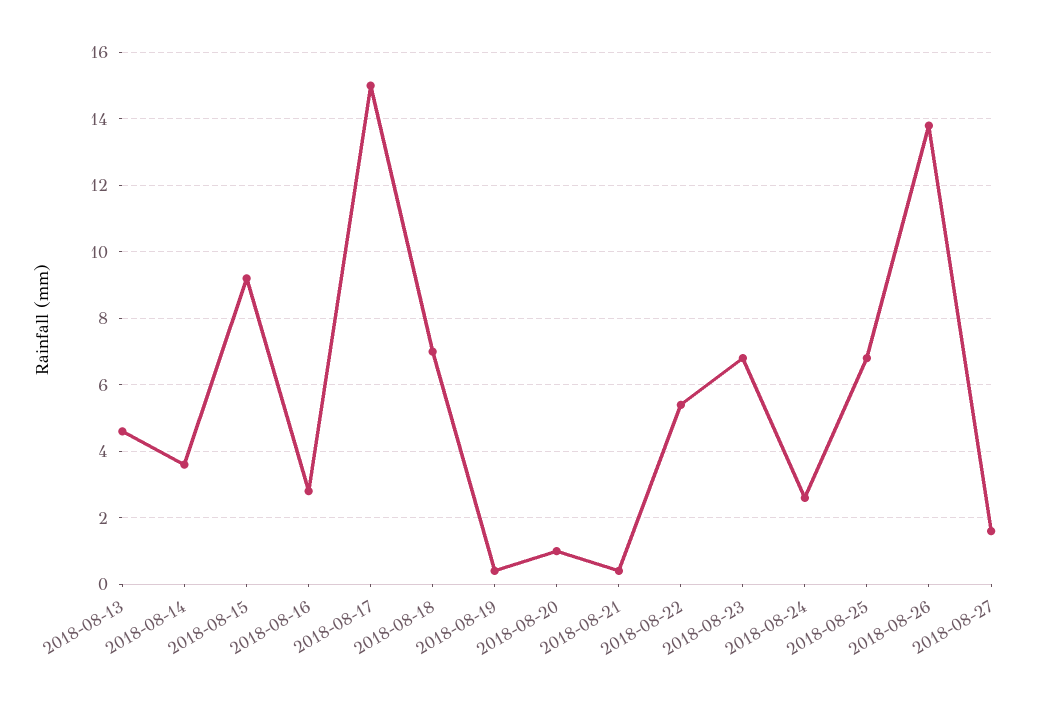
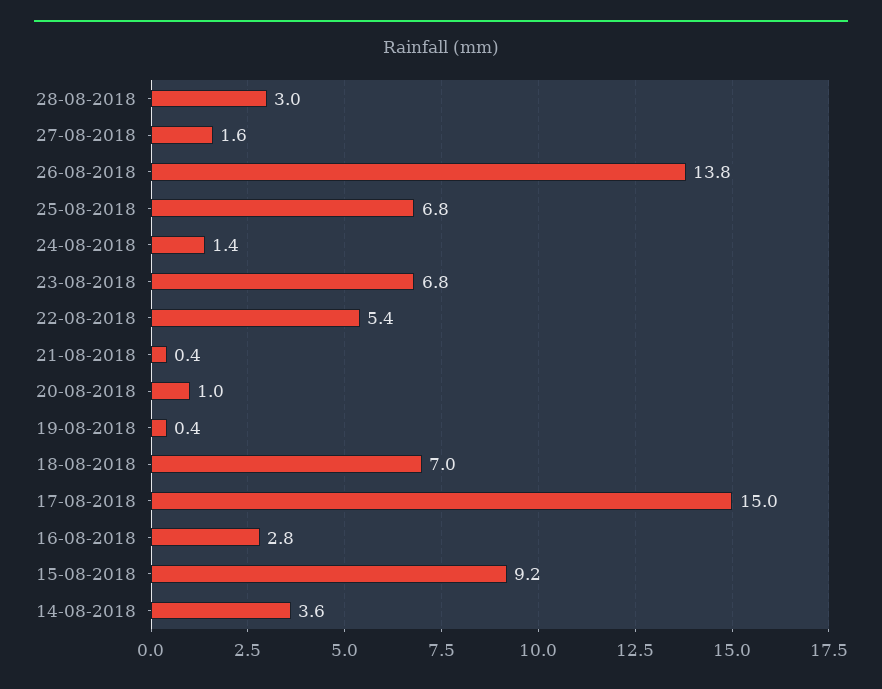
2018-08-13: 4.5 -> none
2018-08-24: 2.5 -> 1.4
28-08-2018: none -> 3

